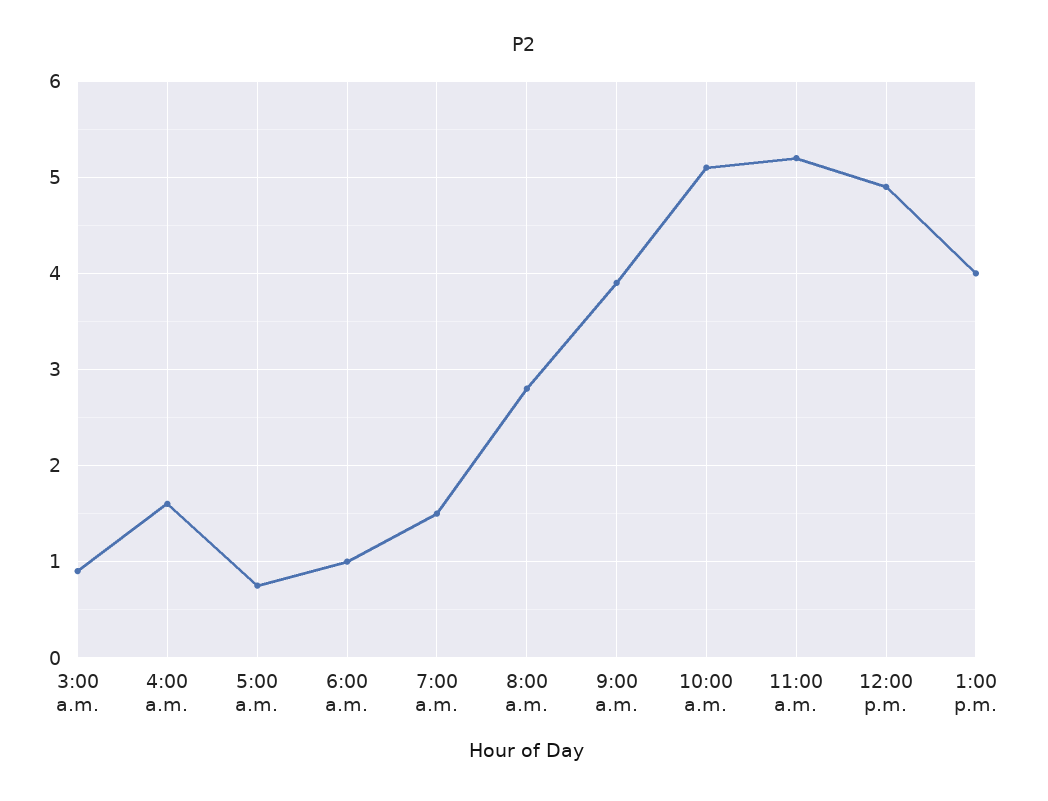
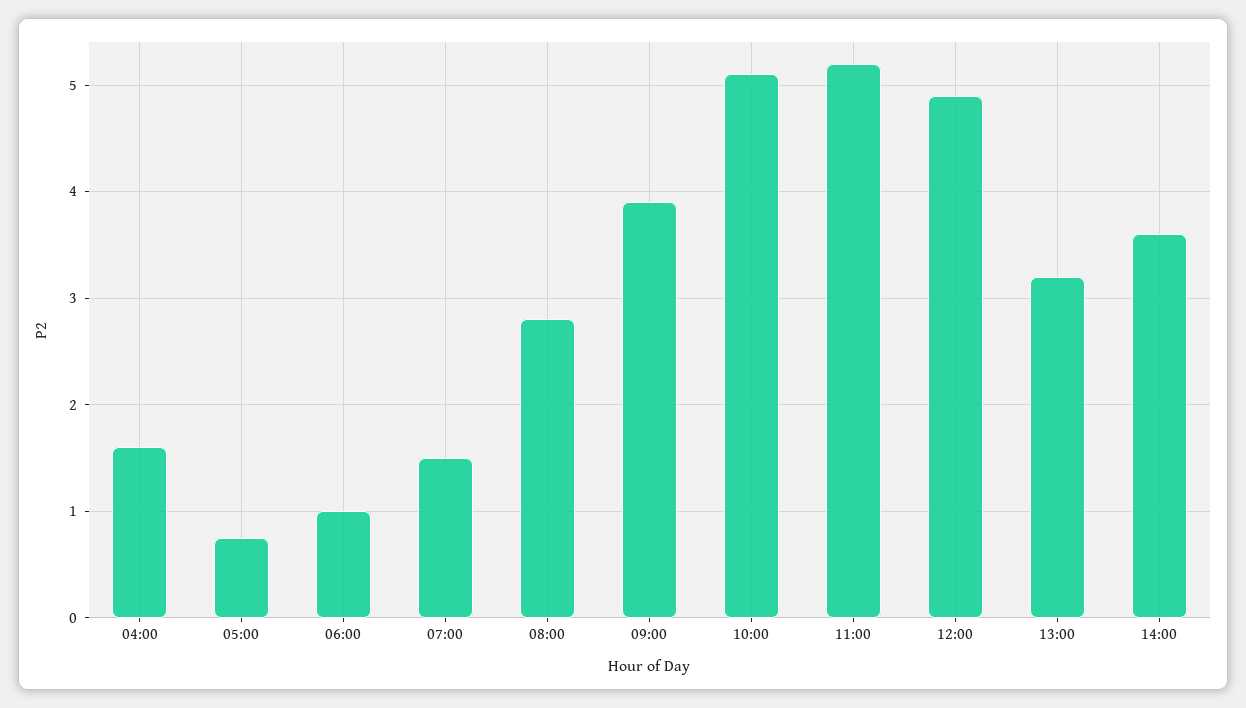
3:00 a.m.: 0.9 -> none
1:00 p.m.: 4 -> 3.2
14:00: none -> 3.6

